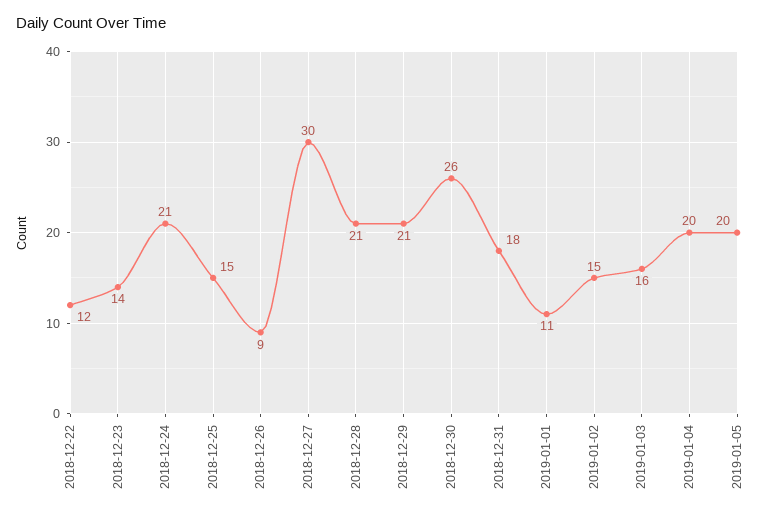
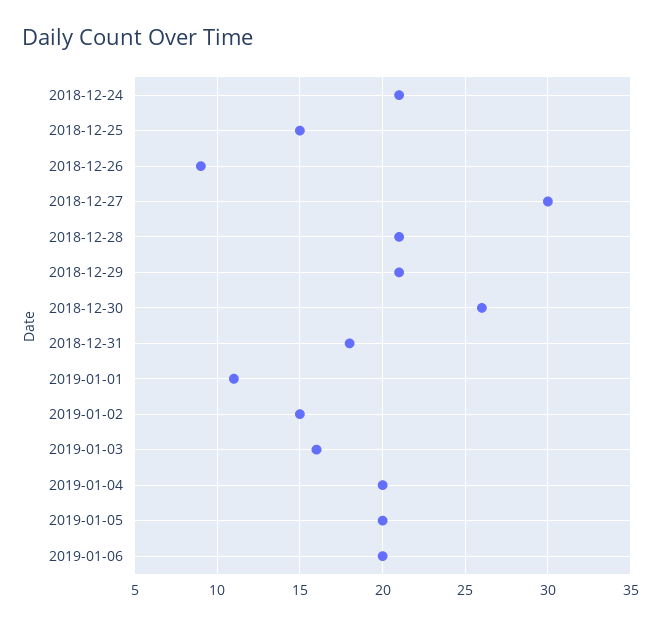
2018-12-22: 12 -> none
2018-12-23: 14 -> none
2019-01-06: none -> 20

